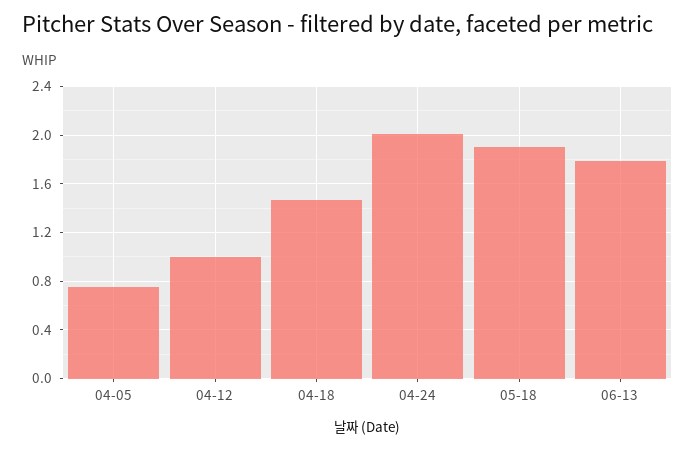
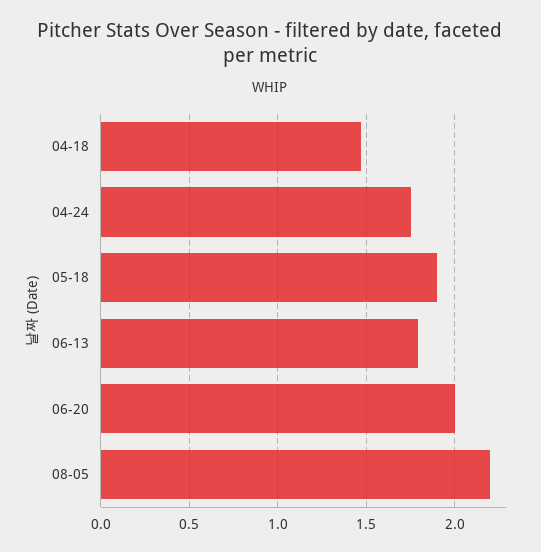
04-05: 0.75 -> none
04-12: 1 -> none
04-24: 2 -> 1.75
06-20: none -> 2
08-05: none -> 2.2

